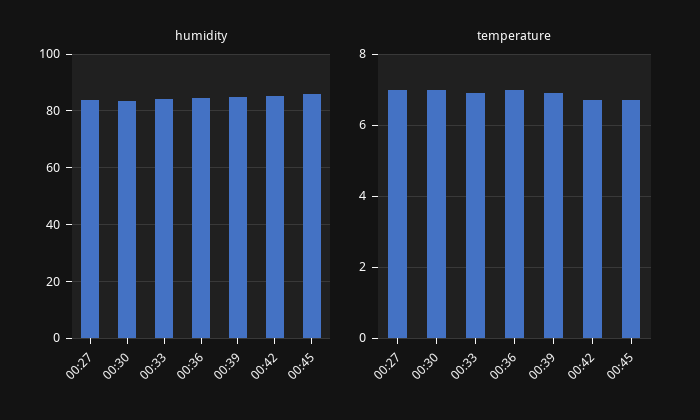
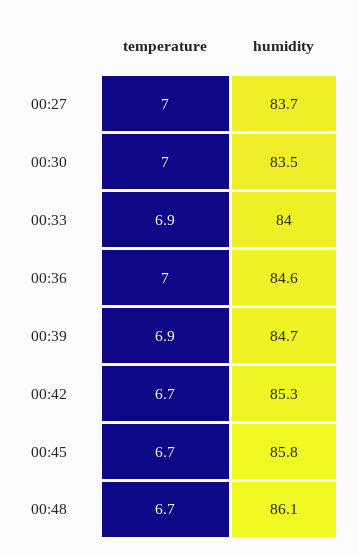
temperature, 00:48: none -> 6.7
humidity, 00:48: none -> 86.1

